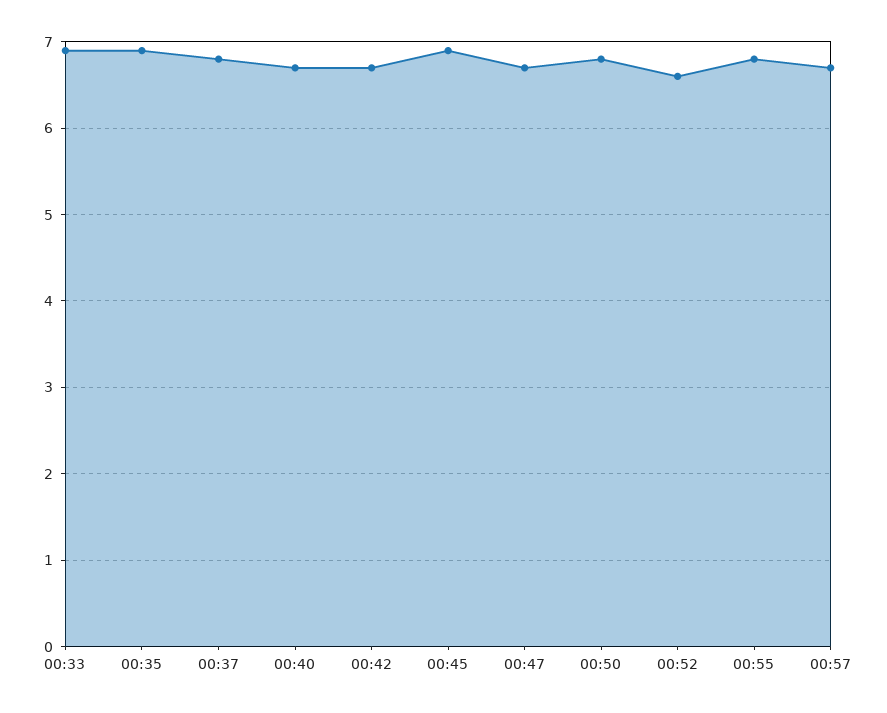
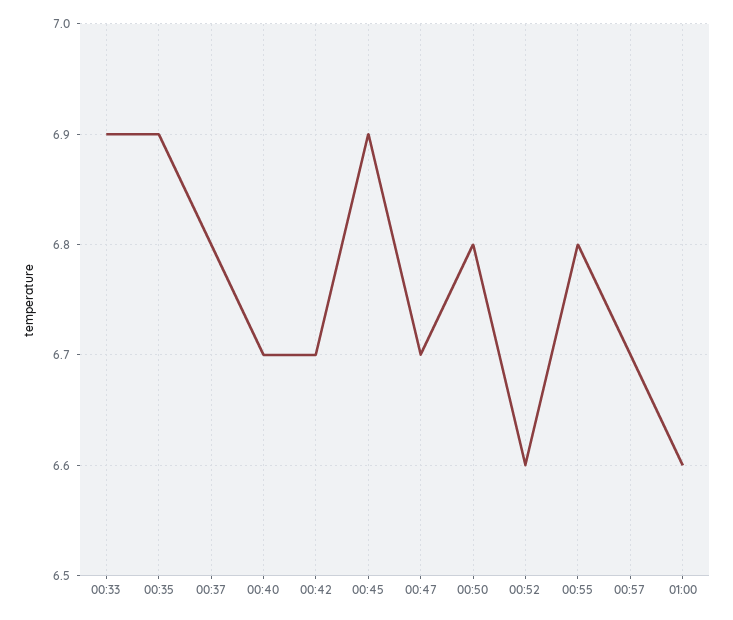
01:00: none -> 6.6

